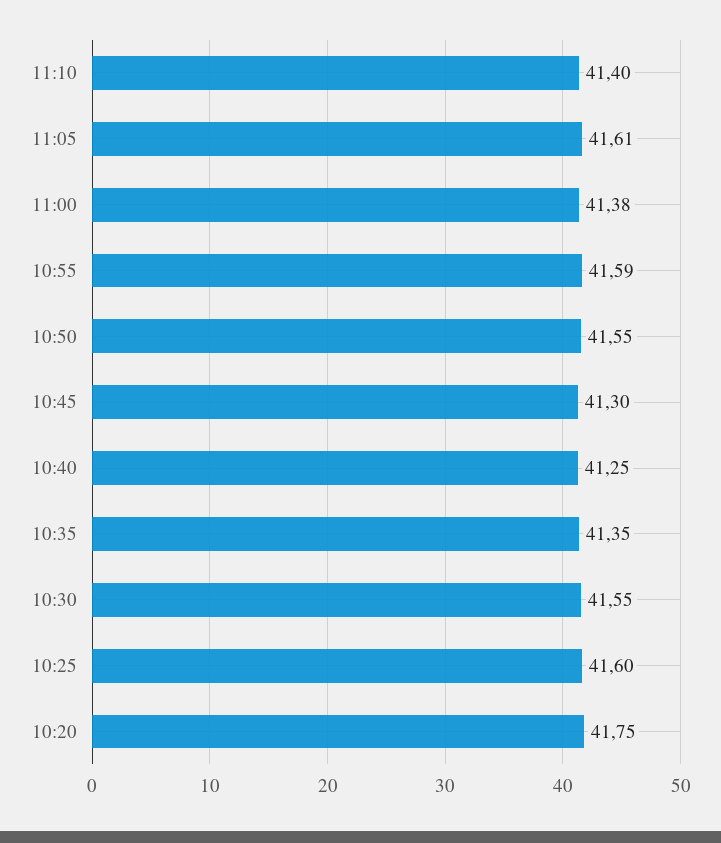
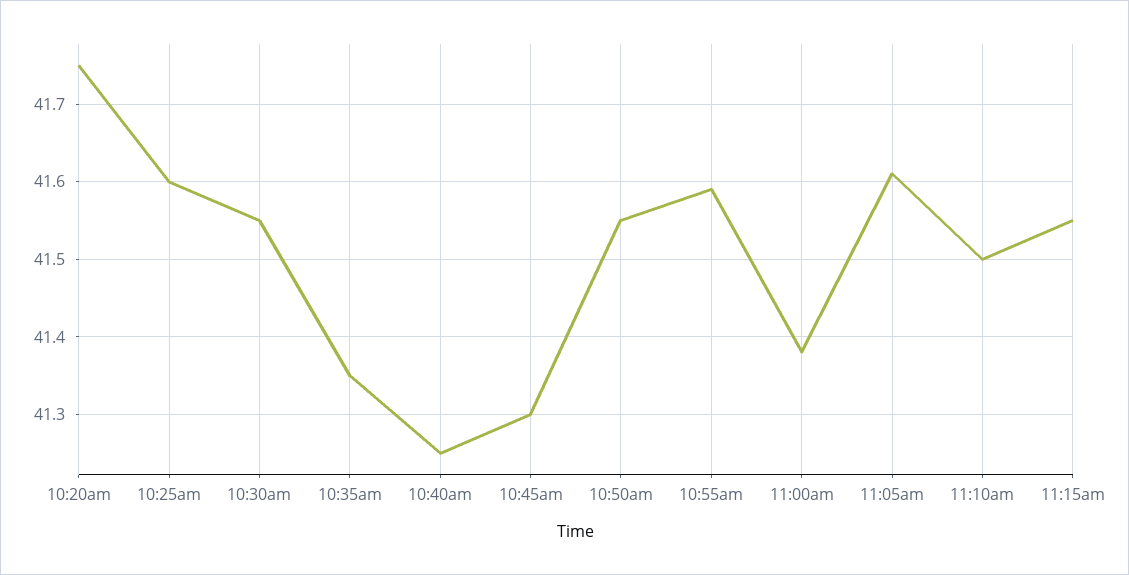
11:10: 41.4 -> 41.5
11:15am: none -> 41.55

